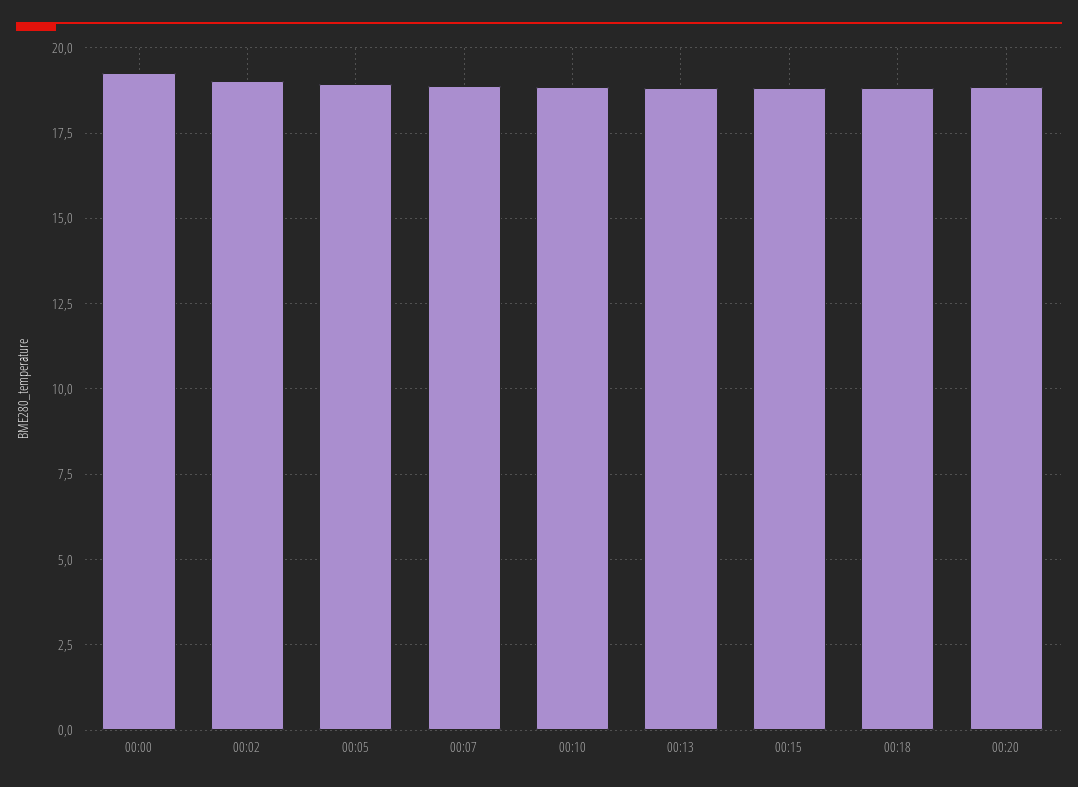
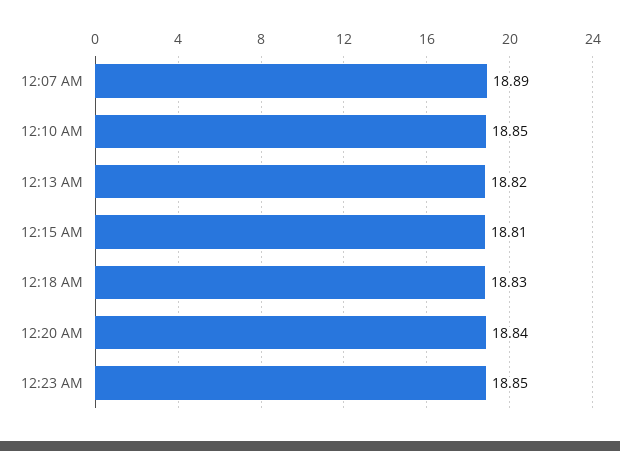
00:00: 19.25 -> none
00:02: 19 -> none
00:05: 19 -> none
12:23 AM: none -> 18.85

